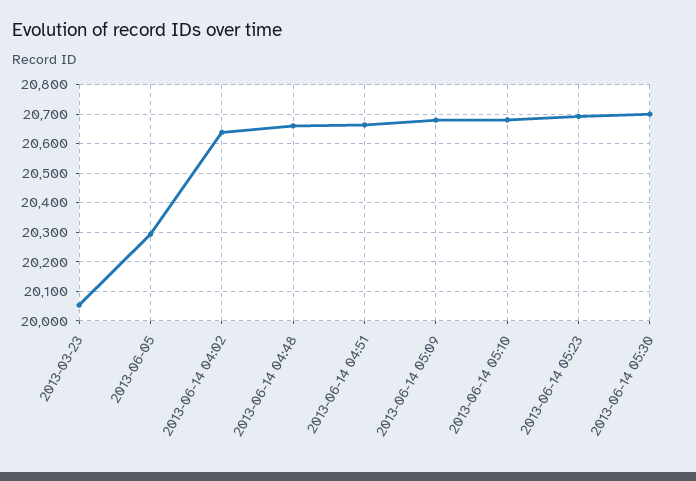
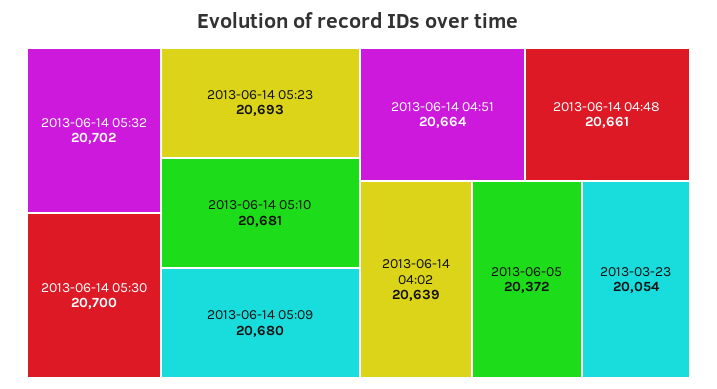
2013-06-05: 20300 -> 20372
2013-06-14 05:32: none -> 20702

